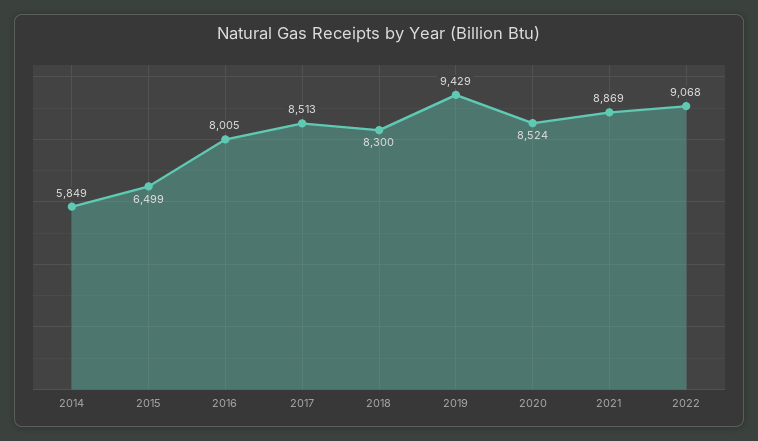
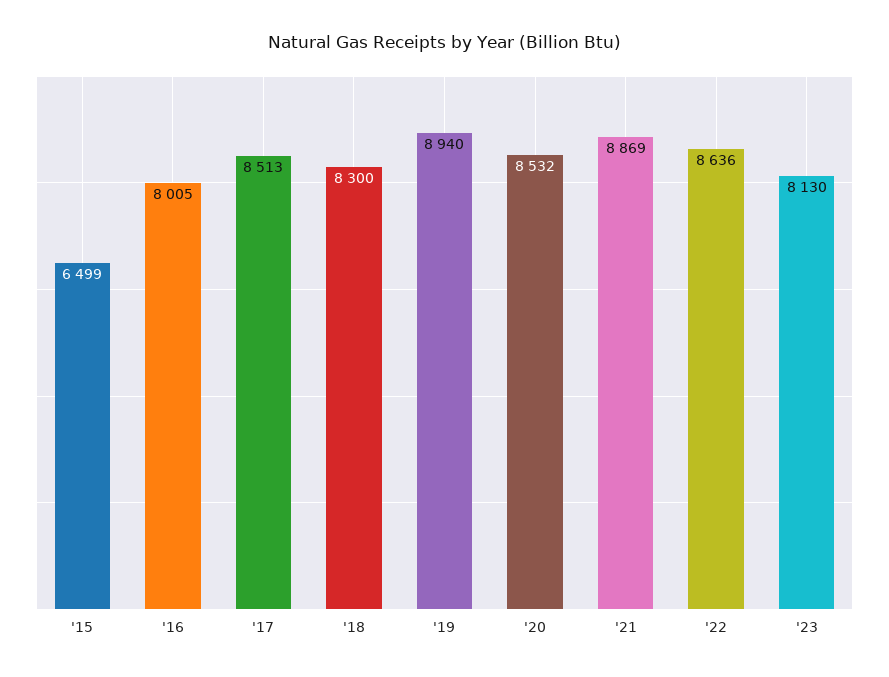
2014: 5849 -> none
2019: 9429 -> 8940
2020: 8524 -> 8532
2022: 9068 -> 8636
'23: none -> 8130

